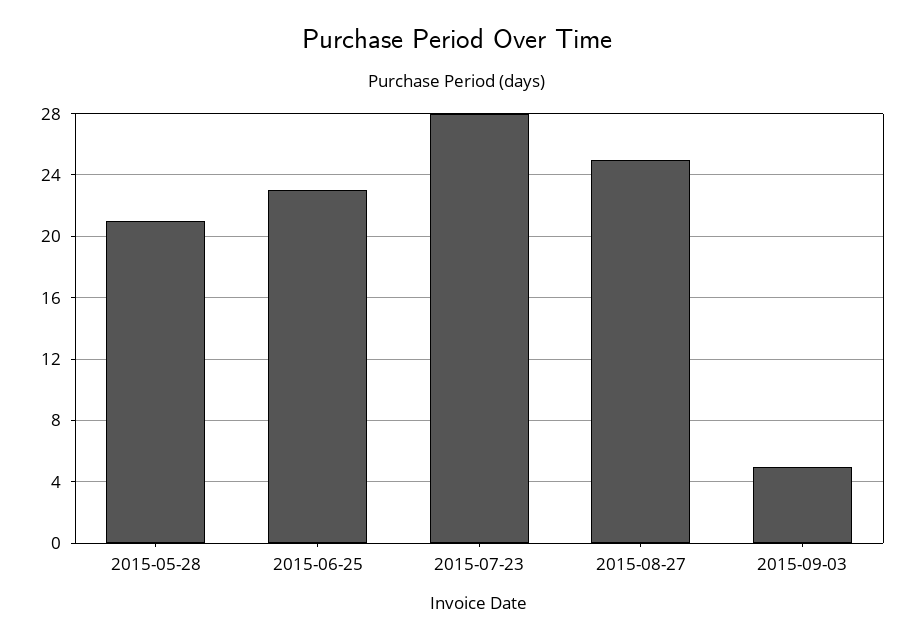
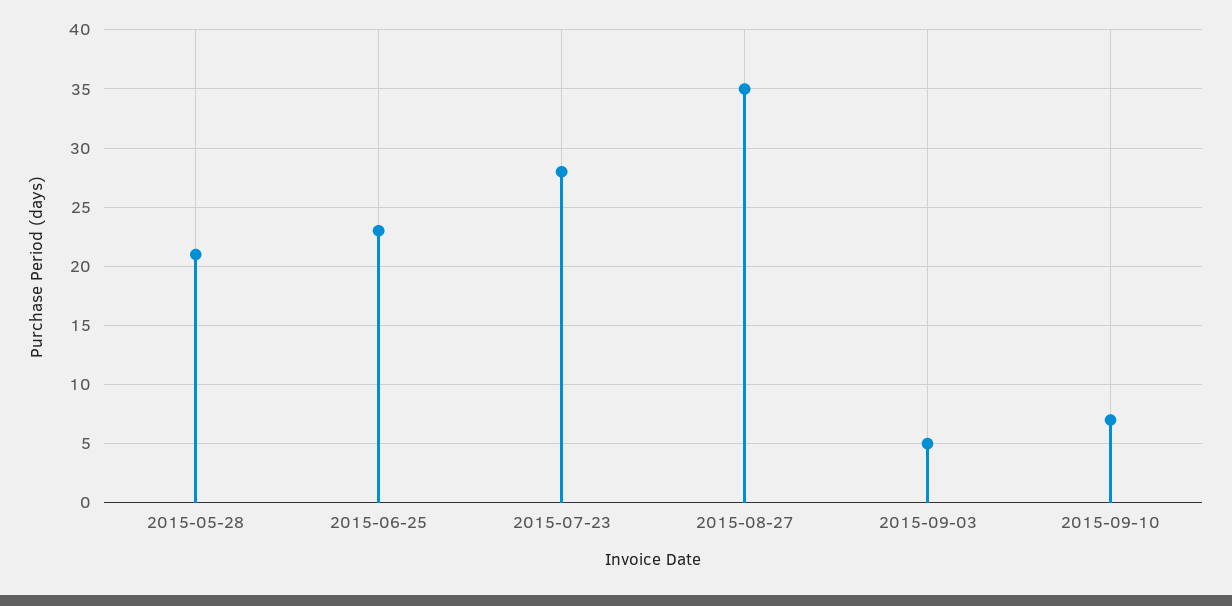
2015-08-27: 25 -> 35
2015-09-10: none -> 7

